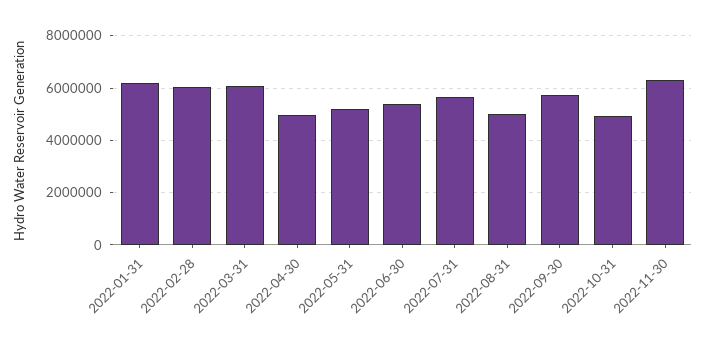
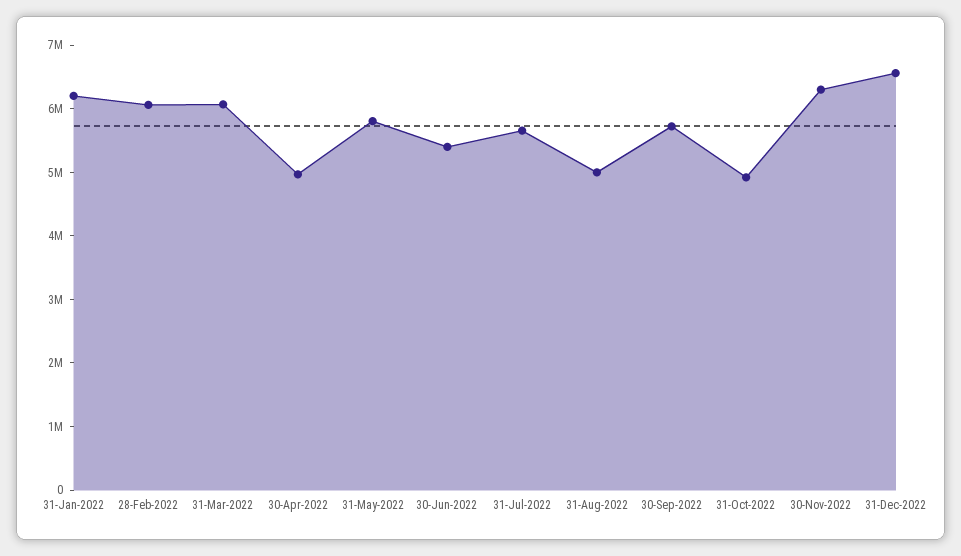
2022-05-31: 5250000 -> 5800000
31-Dec-2022: none -> 6600000

